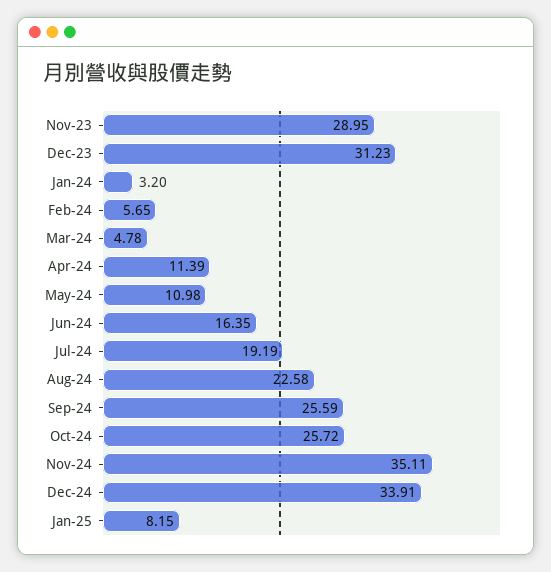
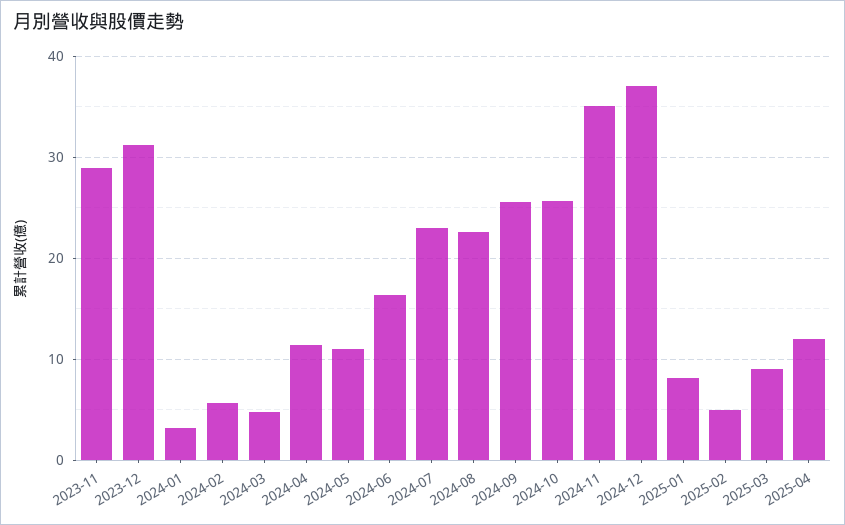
Jul-24: 19.19 -> 23
Dec-24: 33.91 -> 37
2025-02: none -> 5
2025-03: none -> 9
2025-04: none -> 12

